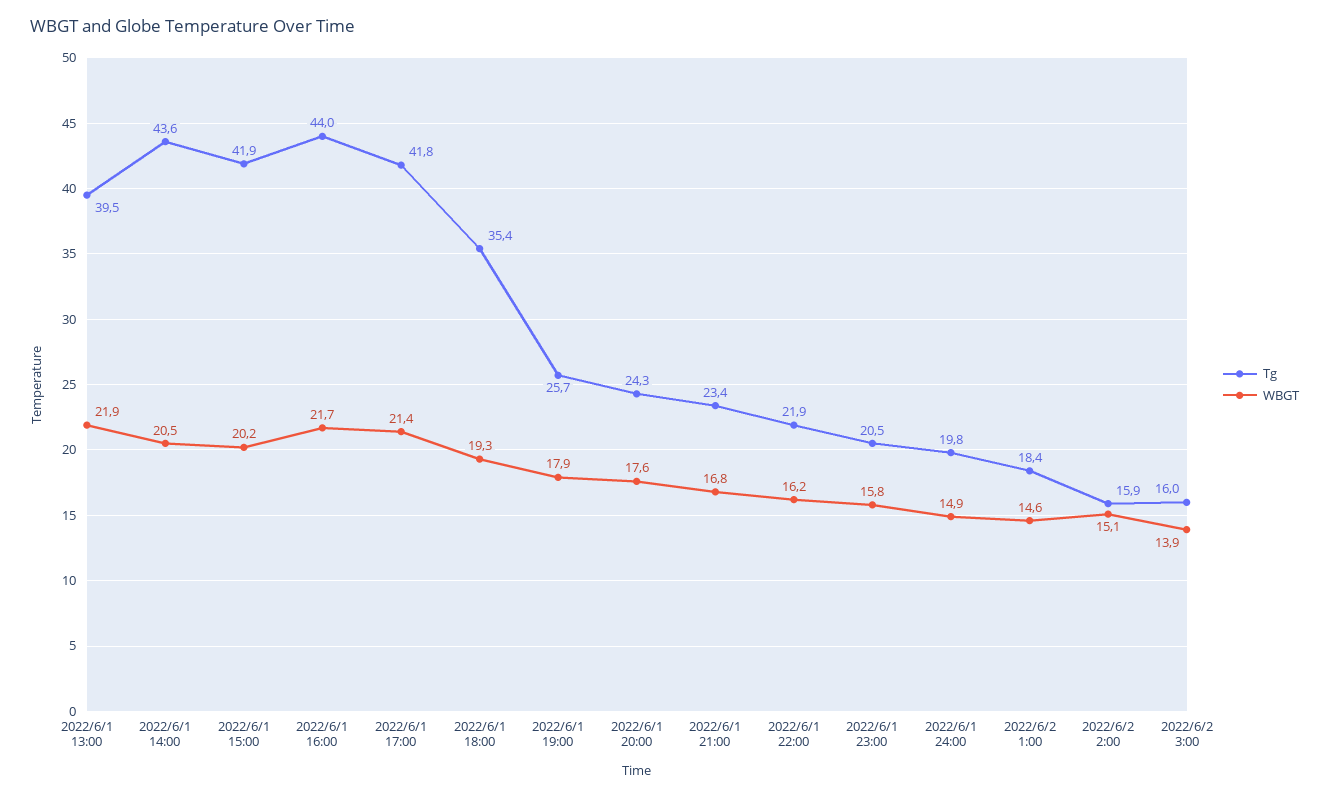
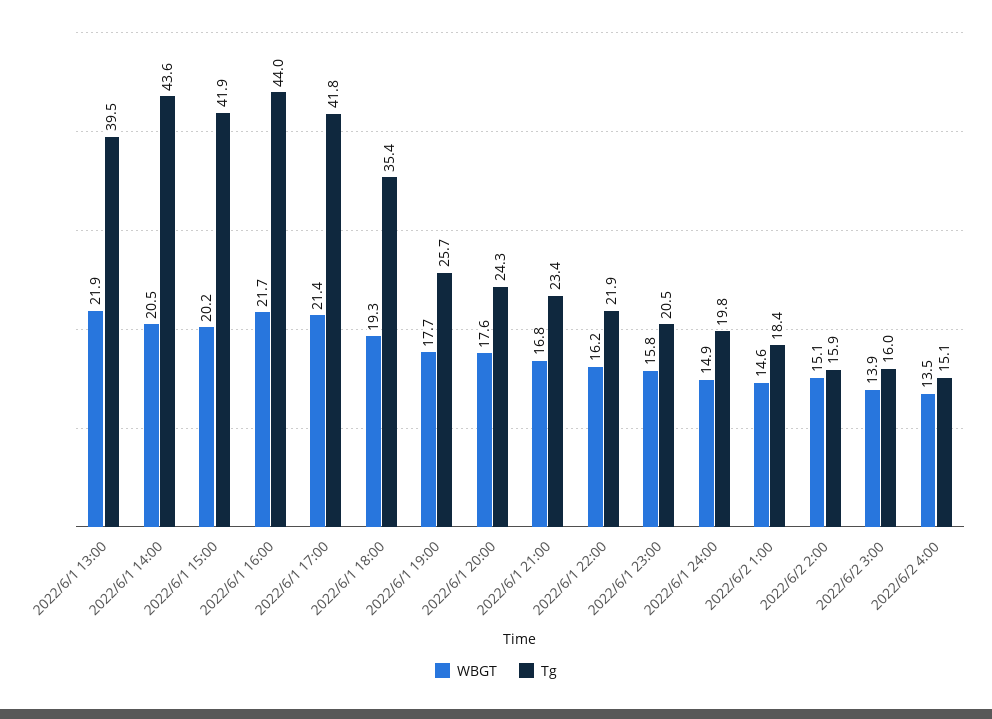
WBGT, 2022/6/1 19:00: 17.9 -> 17.7
WBGT, 2022/6/2 4:00: none -> 13.5
Tg, 2022/6/2 4:00: none -> 15.1

